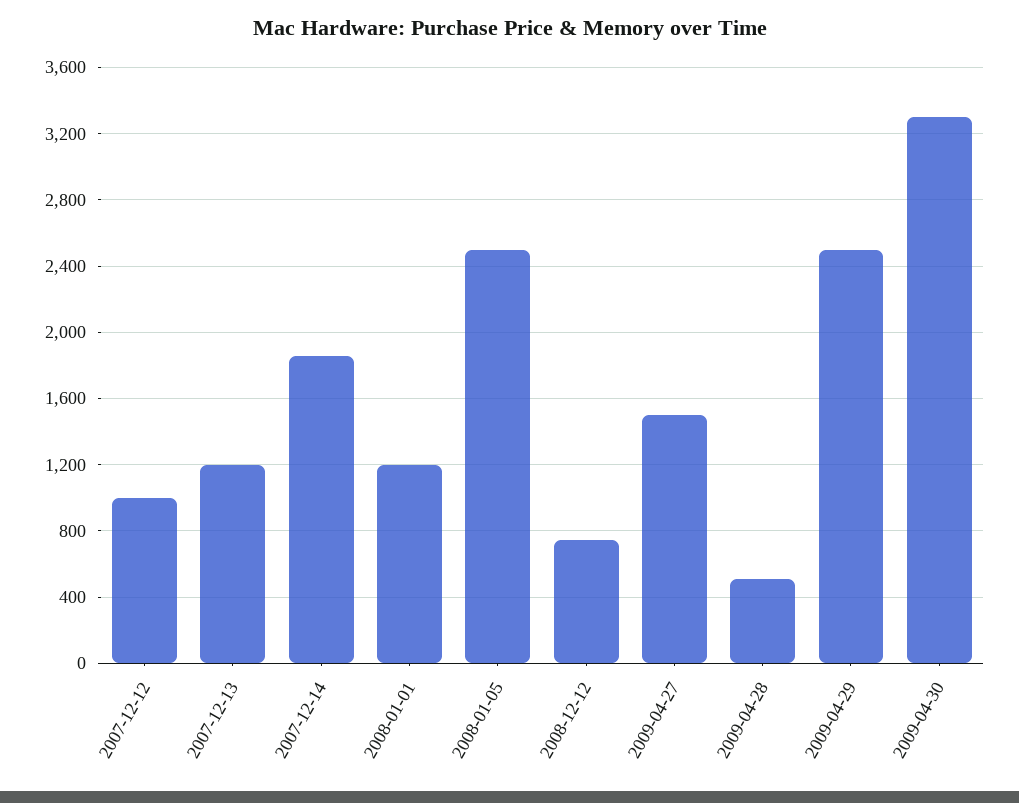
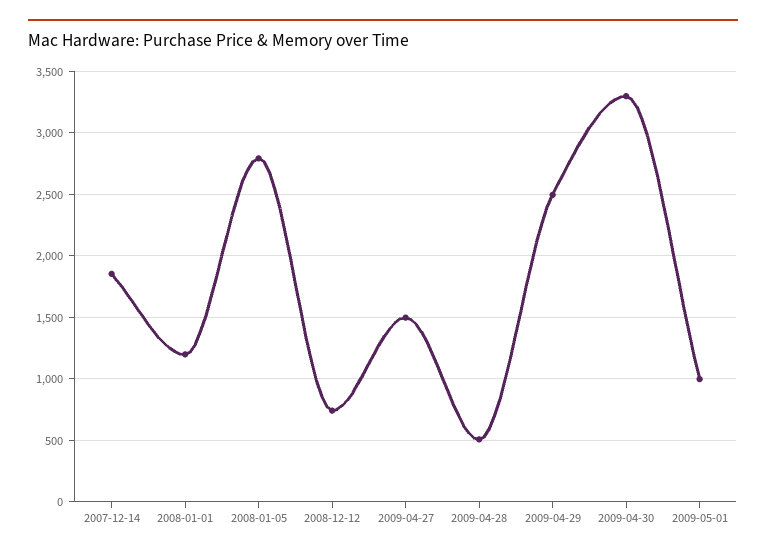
2007-12-12: 1000 -> none
2007-12-13: 1200 -> none
2008-01-05: 2500 -> 2800
2009-05-01: none -> 1000

